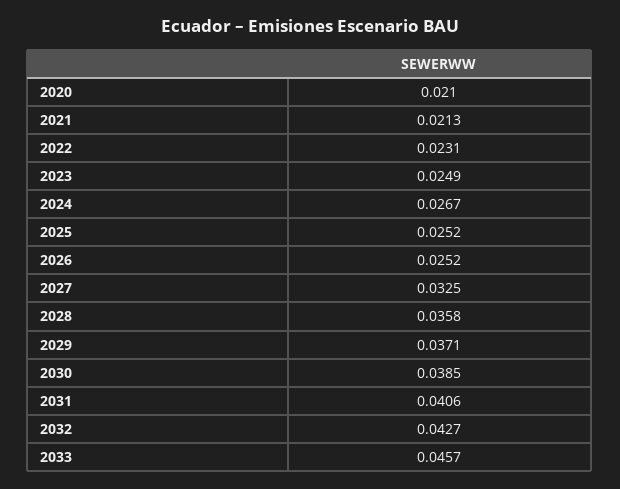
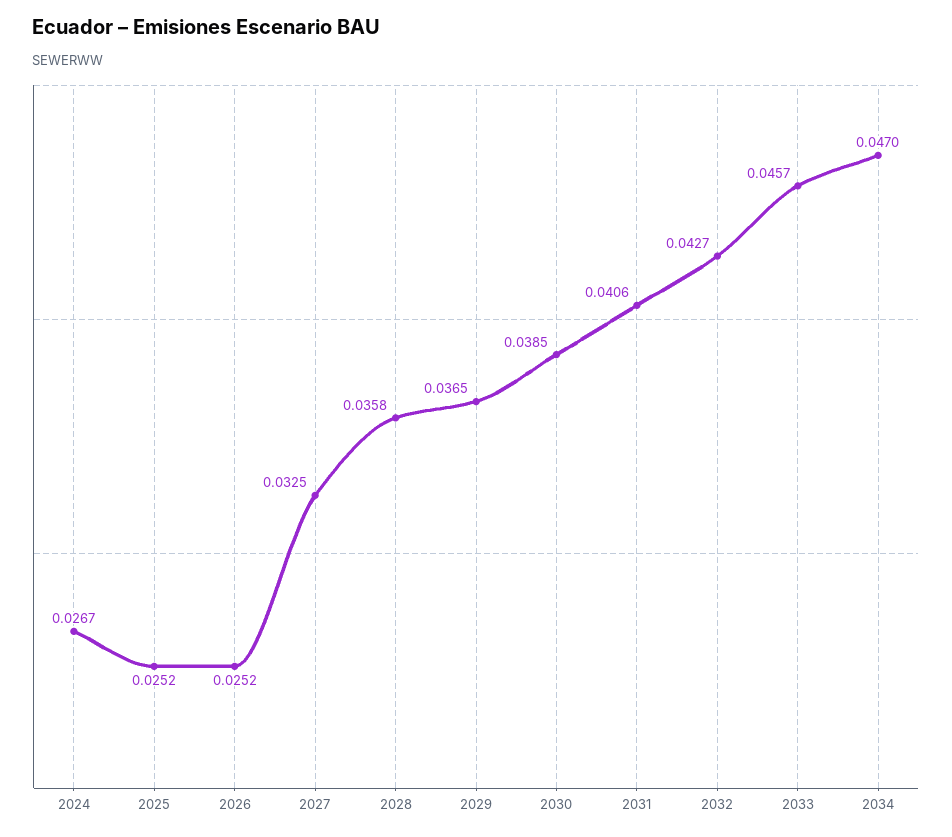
2020: 0.021 -> none
2021: 0.0213 -> none
2022: 0.0231 -> none
2023: 0.0249 -> none
2029: 0.0371 -> 0.0365
2034: none -> 0.047

